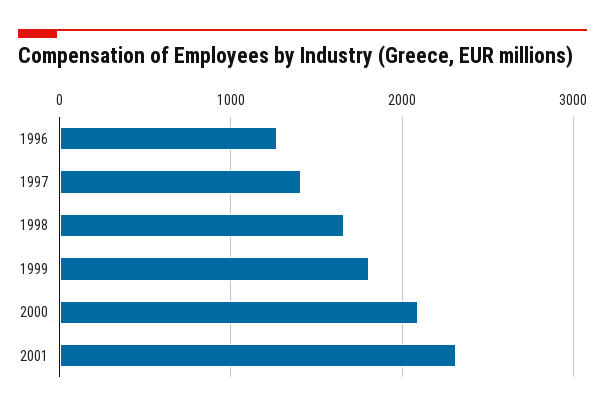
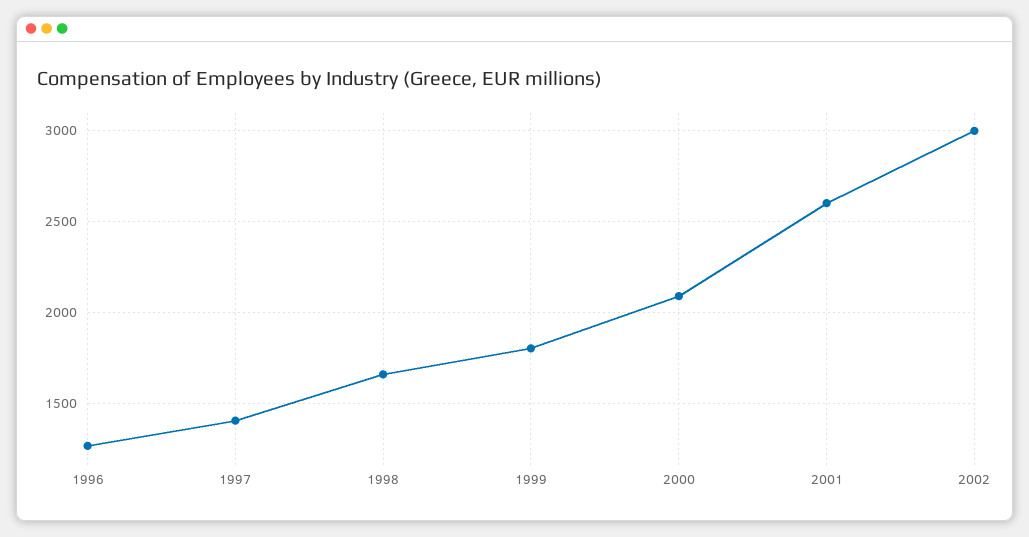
2001: 2300 -> 2600
2002: none -> 3000

